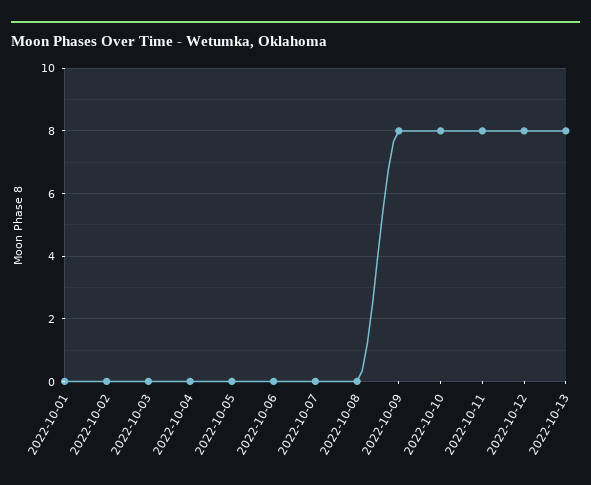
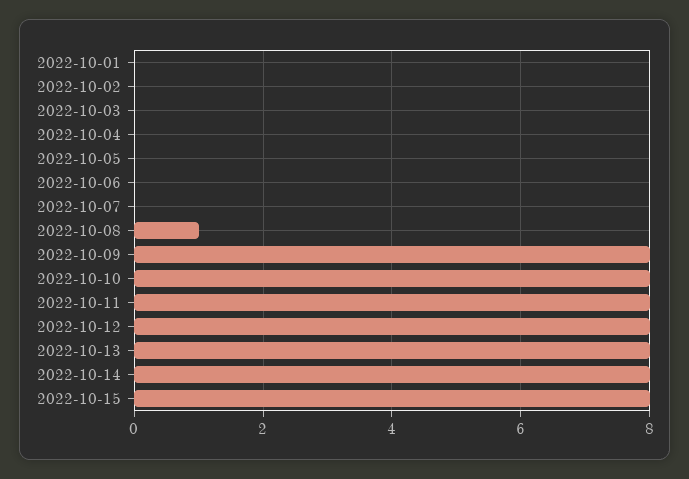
2022-10-08: 0 -> 1
2022-10-14: none -> 8
2022-10-15: none -> 8

